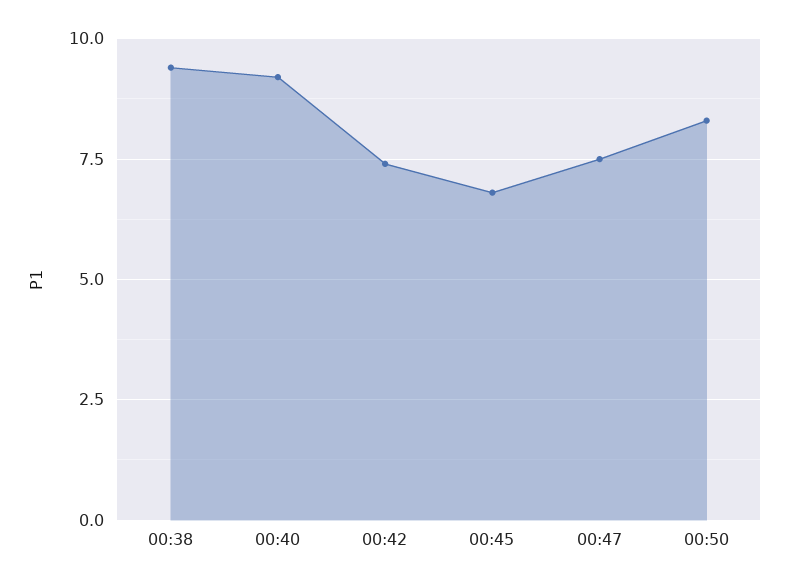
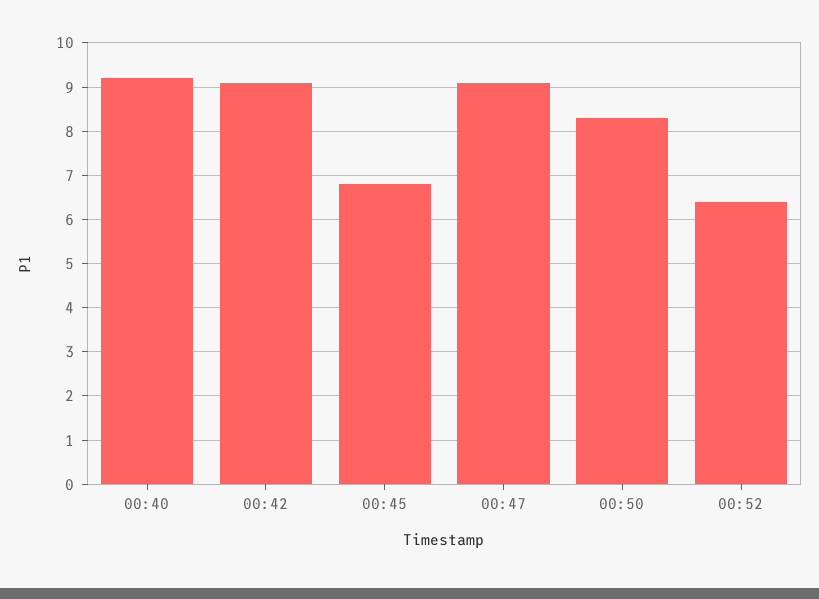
00:38: 9.5 -> none
00:42: 7.5 -> 9
00:47: 7.5 -> 9
00:52: none -> 6.5

